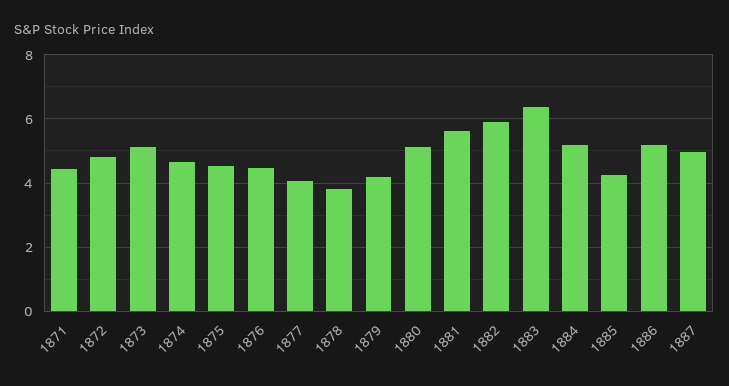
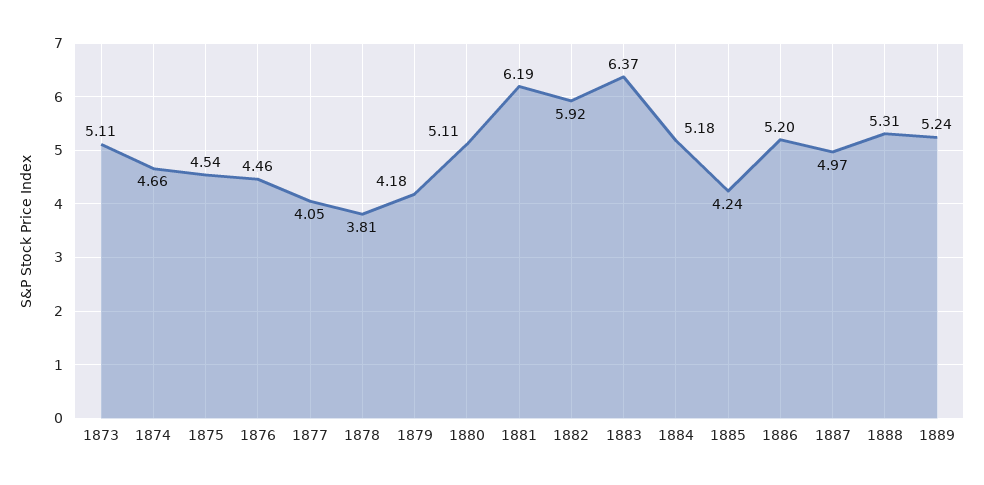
1871: 4.4 -> none
1872: 4.8 -> none
1881: 5.6 -> 6.19
1888: none -> 5.31
1889: none -> 5.24

